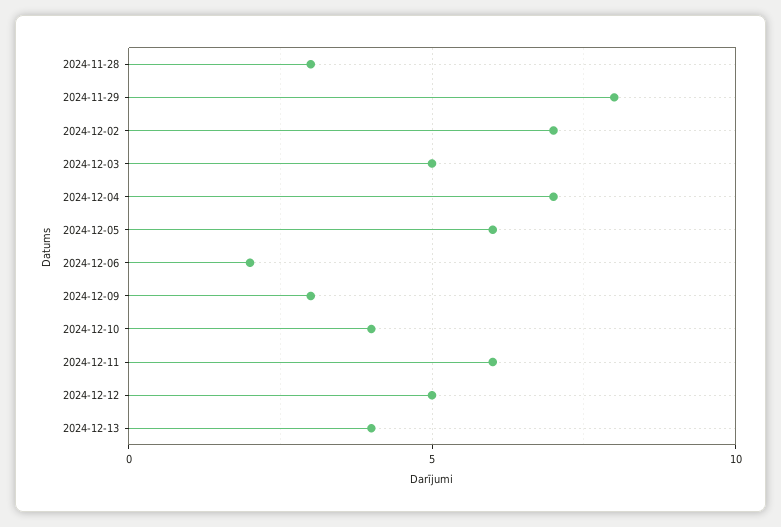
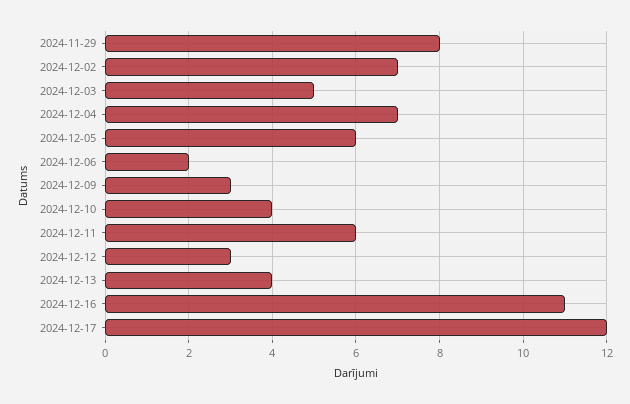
2024-11-28: 3 -> none
2024-12-12: 5 -> 3
2024-12-16: none -> 11
2024-12-17: none -> 12

